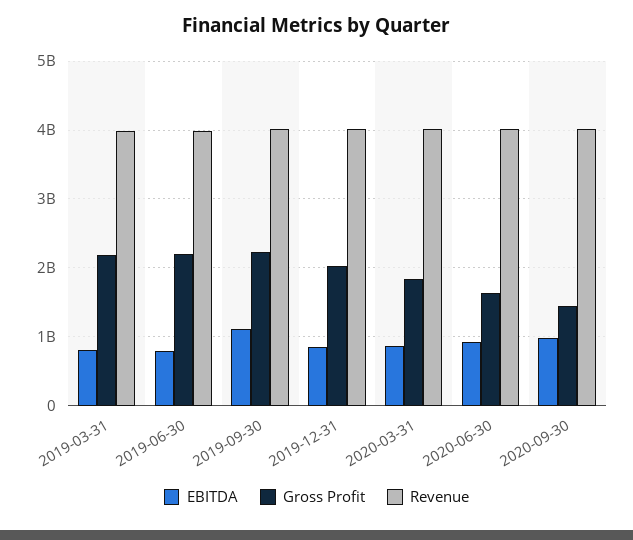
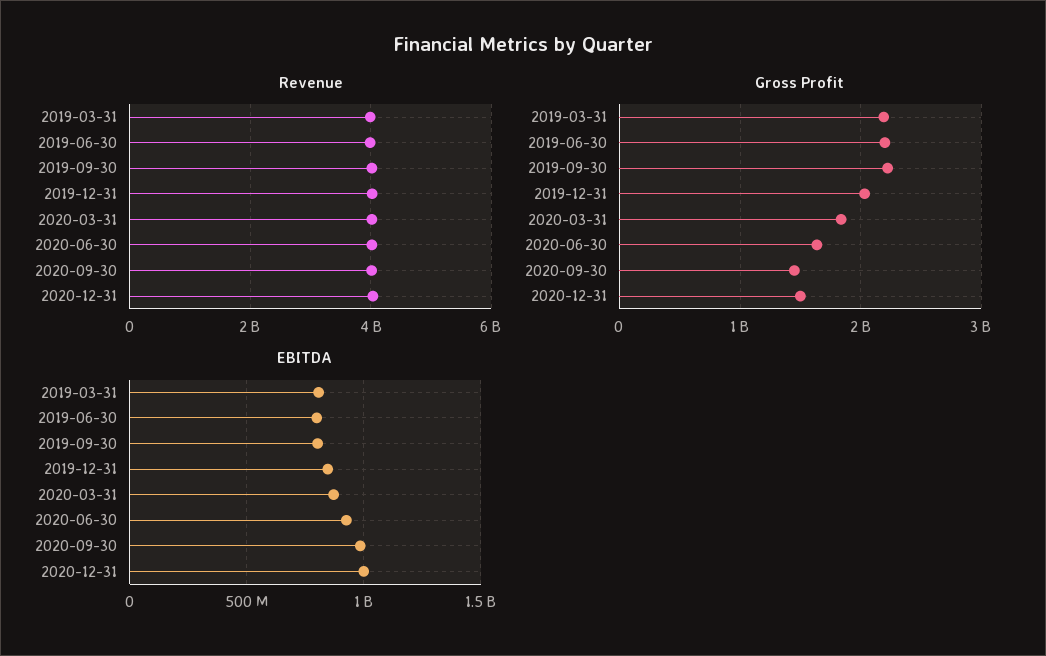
EBITDA, 2019-09-30: 1100000000 -> 800000000
Revenue, 2020-12-31: none -> 4000000000
Gross Profit, 2020-12-31: none -> 1500000000
EBITDA, 2020-12-31: none -> 1000000000

